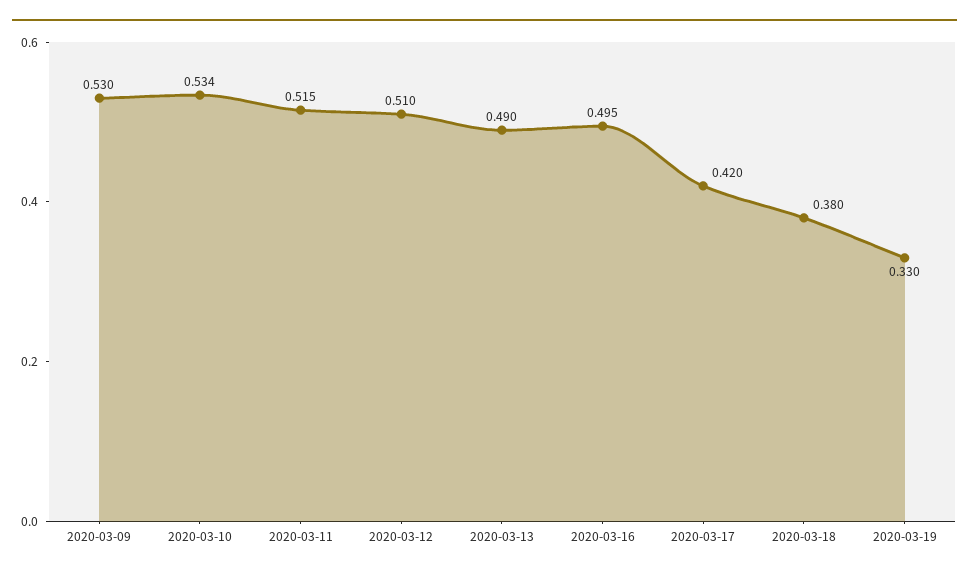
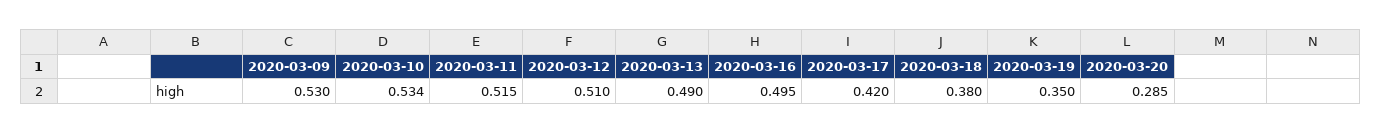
2020-03-19: 0.33 -> 0.35
2020-03-20: none -> 0.285

